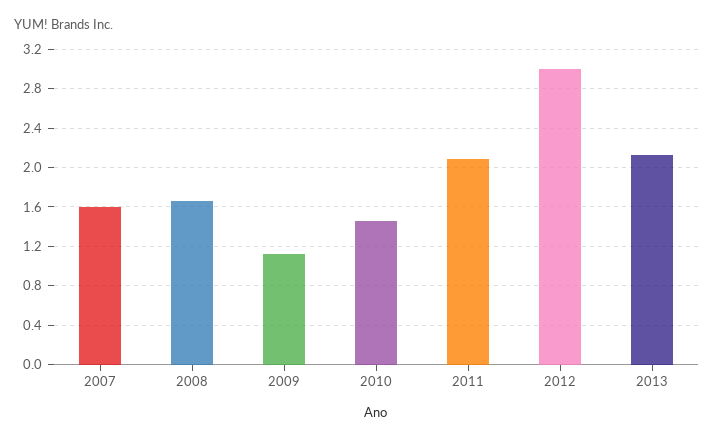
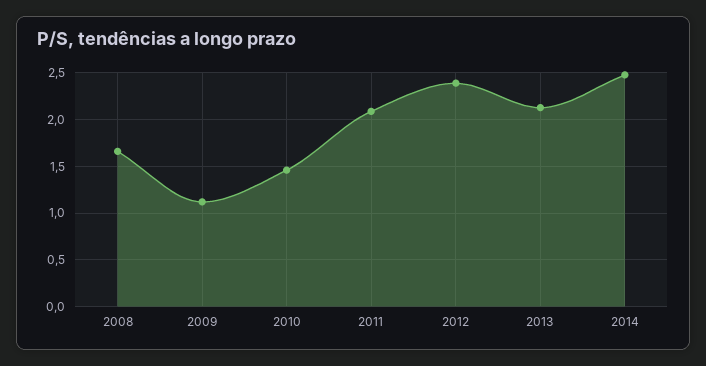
2007: 1.6 -> none
2012: 3 -> 2.4
2014: none -> 2.5

